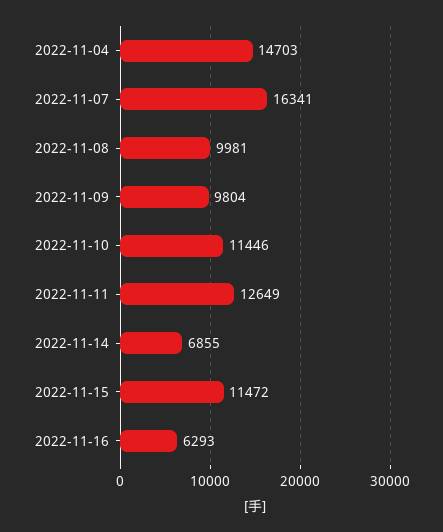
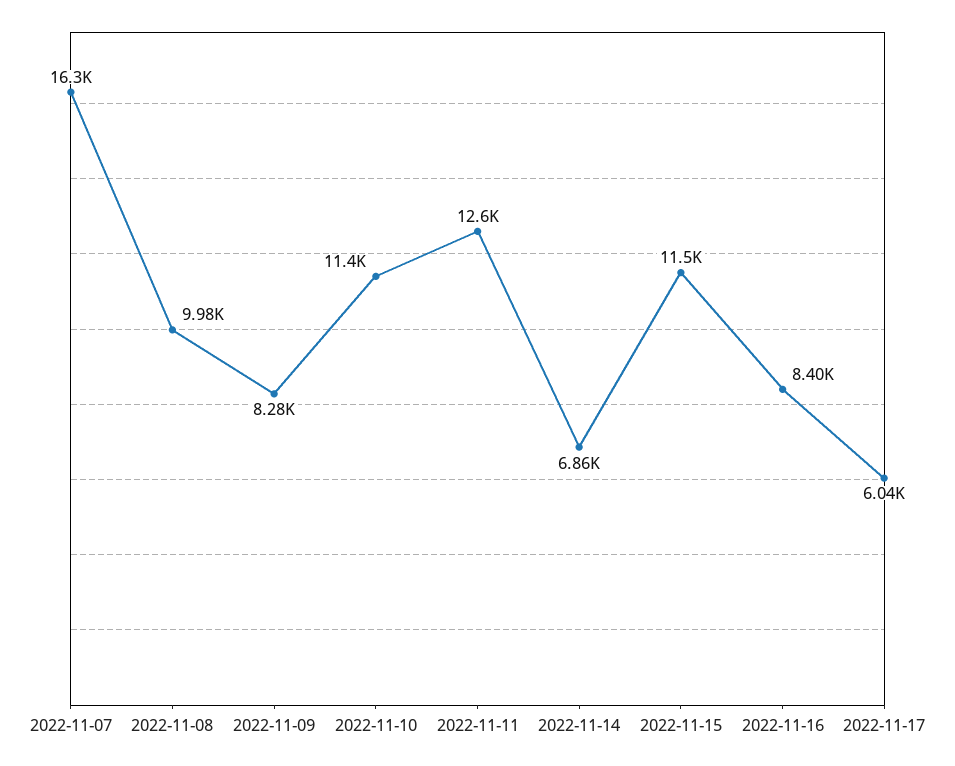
2022-11-04: 14703 -> none
2022-11-09: 9804 -> 8280
2022-11-16: 6293 -> 8400
2022-11-17: none -> 6040

